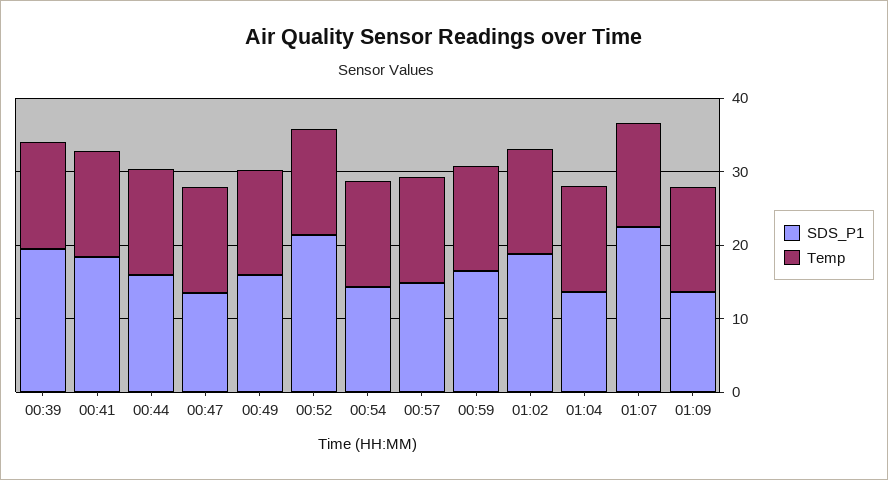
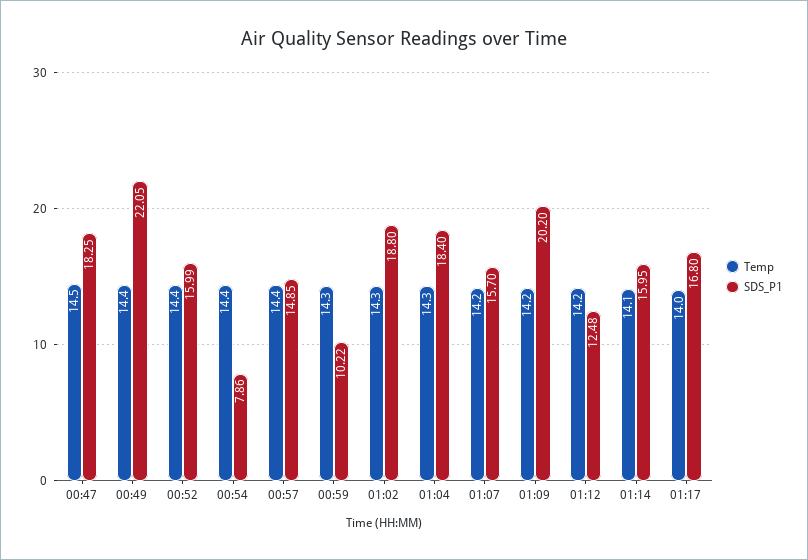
SDS_P1, 00:39: 20 -> none
Temp, 00:39: 14 -> none
SDS_P1, 00:41: 18 -> none
Temp, 00:41: 14 -> none
SDS_P1, 00:44: 16 -> none
Temp, 00:44: 14 -> none
SDS_P1, 00:47: 14 -> 18.25
SDS_P1, 00:49: 16 -> 22.05
SDS_P1, 00:52: 22 -> 15.99
SDS_P1, 00:54: 14 -> 7.86
SDS_P1, 00:59: 16 -> 10.22
SDS_P1, 01:04: 14 -> 18.4
SDS_P1, 01:07: 22 -> 15.7
SDS_P1, 01:09: 14 -> 20.2
Temp, 01:12: none -> 14.2
SDS_P1, 01:12: none -> 12.48
Temp, 01:14: none -> 14.1
SDS_P1, 01:14: none -> 15.95
Temp, 01:17: none -> 14
SDS_P1, 01:17: none -> 16.8

